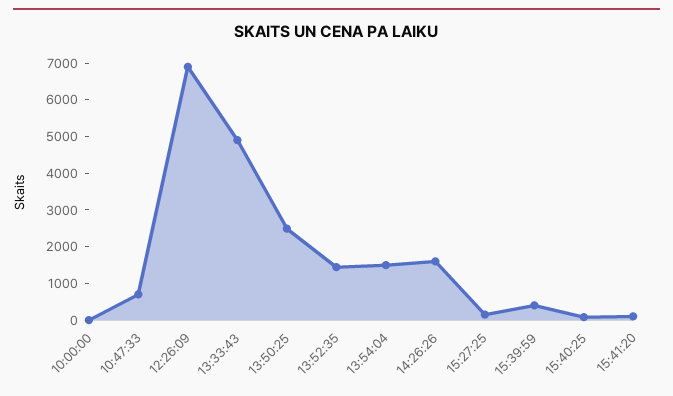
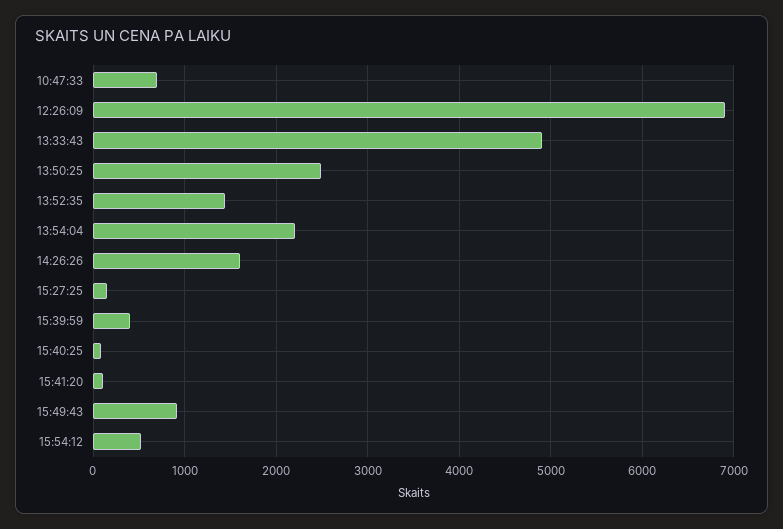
10:00:00: 0 -> none
13:54:04: 1500 -> 2200
15:49:43: none -> 900
15:54:12: none -> 500

